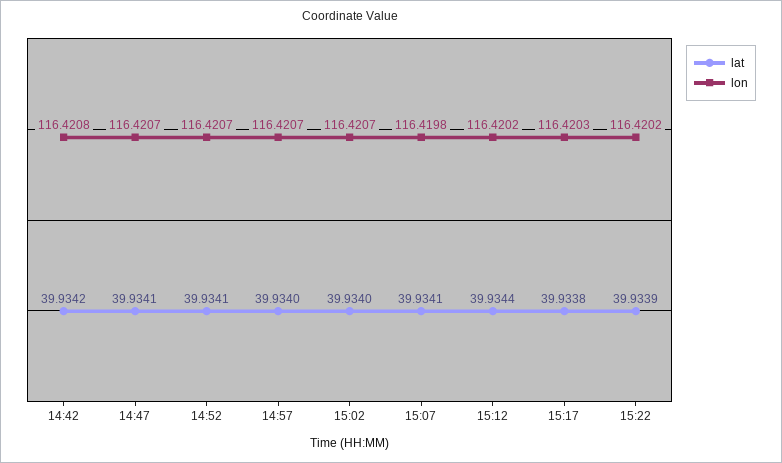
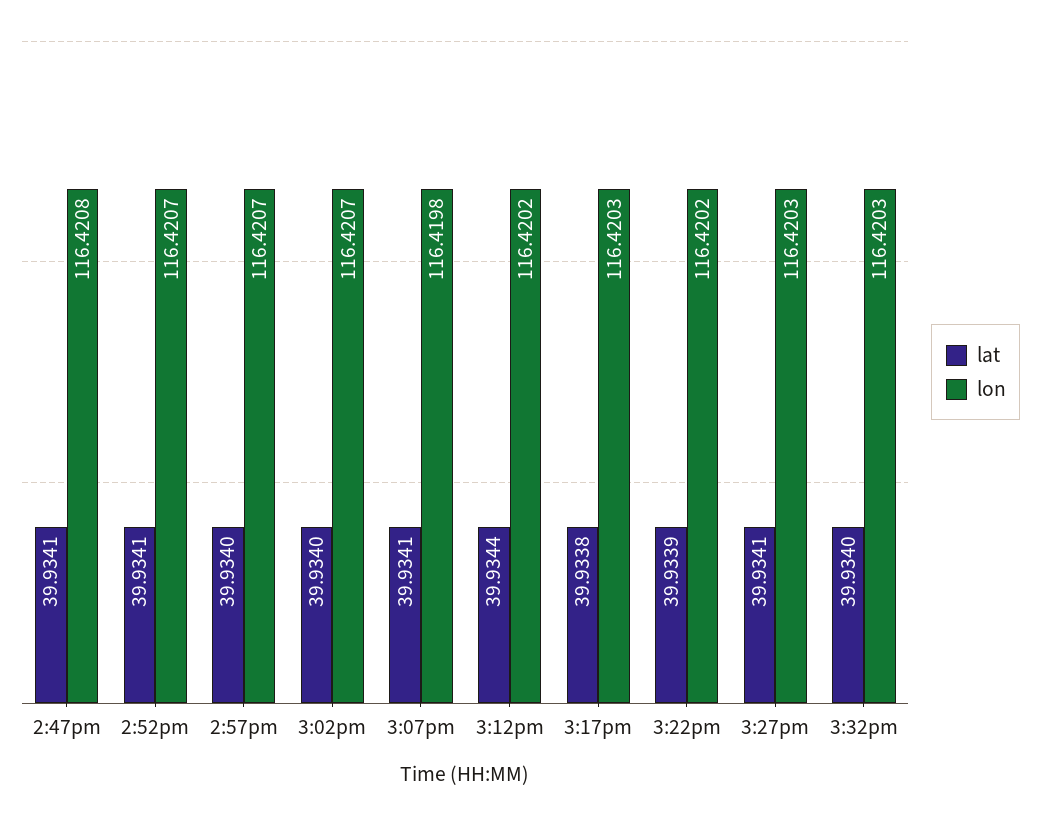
lat, 14:42: 39.9342 -> none
lon, 14:42: 116.4208 -> none
lon, 14:47: 116.4207 -> 116.4208
lat, 3:27pm: none -> 39.9341
lon, 3:27pm: none -> 116.4203
lat, 3:32pm: none -> 39.934
lon, 3:32pm: none -> 116.4203

